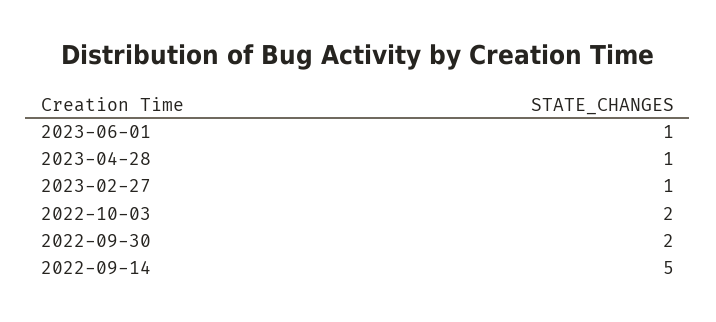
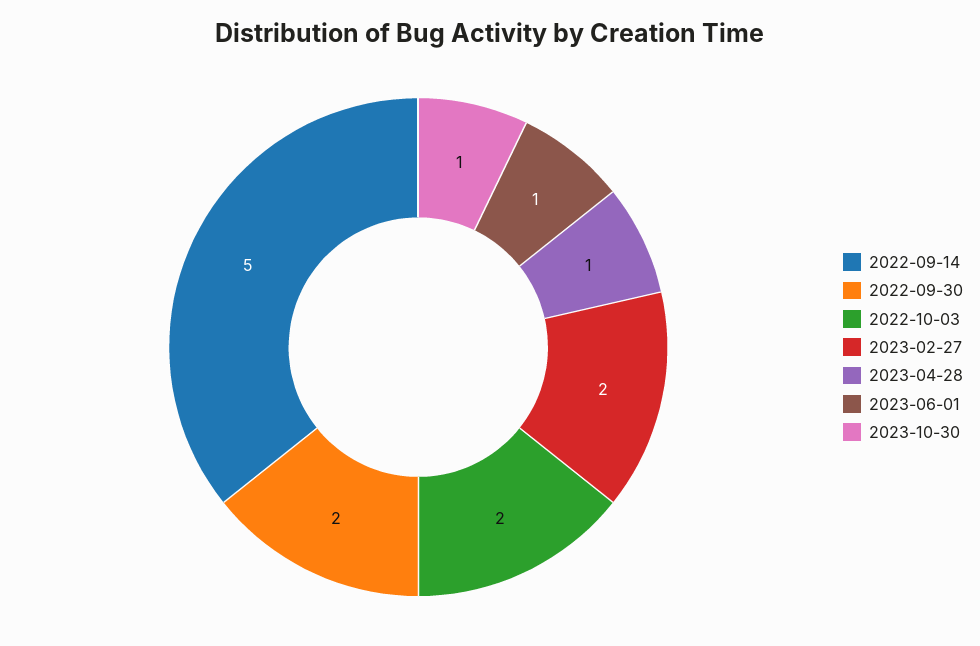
2023-02-27: 1 -> 2
2023-10-30: none -> 1

